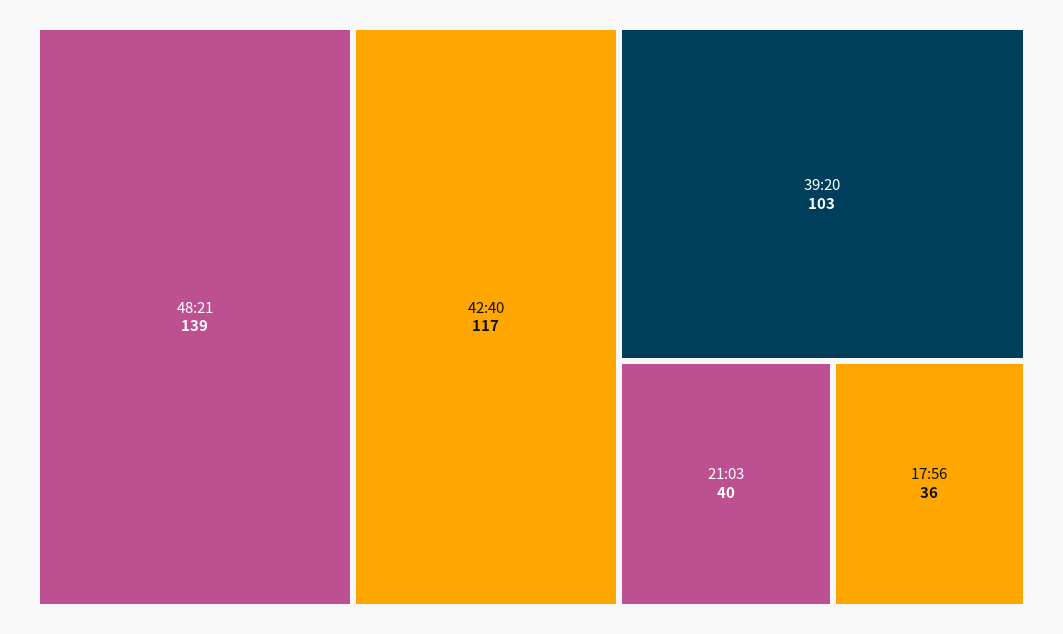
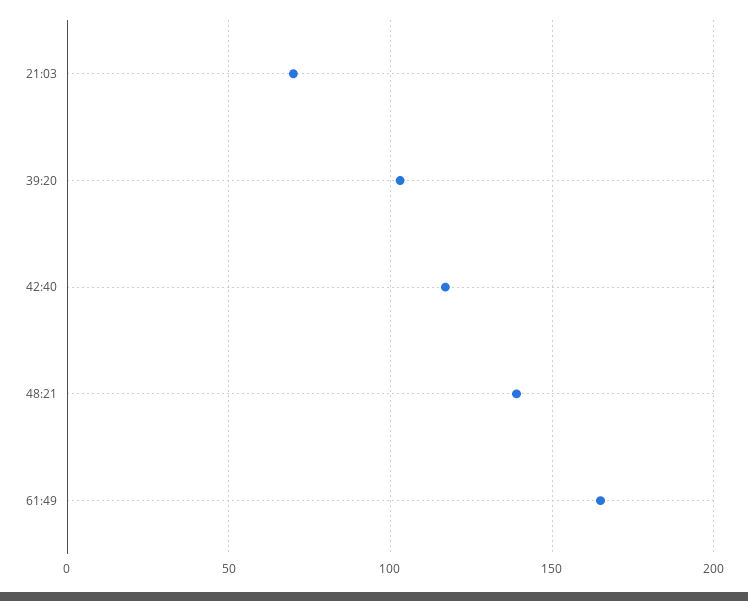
21:03: 40 -> 70
17:56: 36 -> none
61:49: none -> 165

